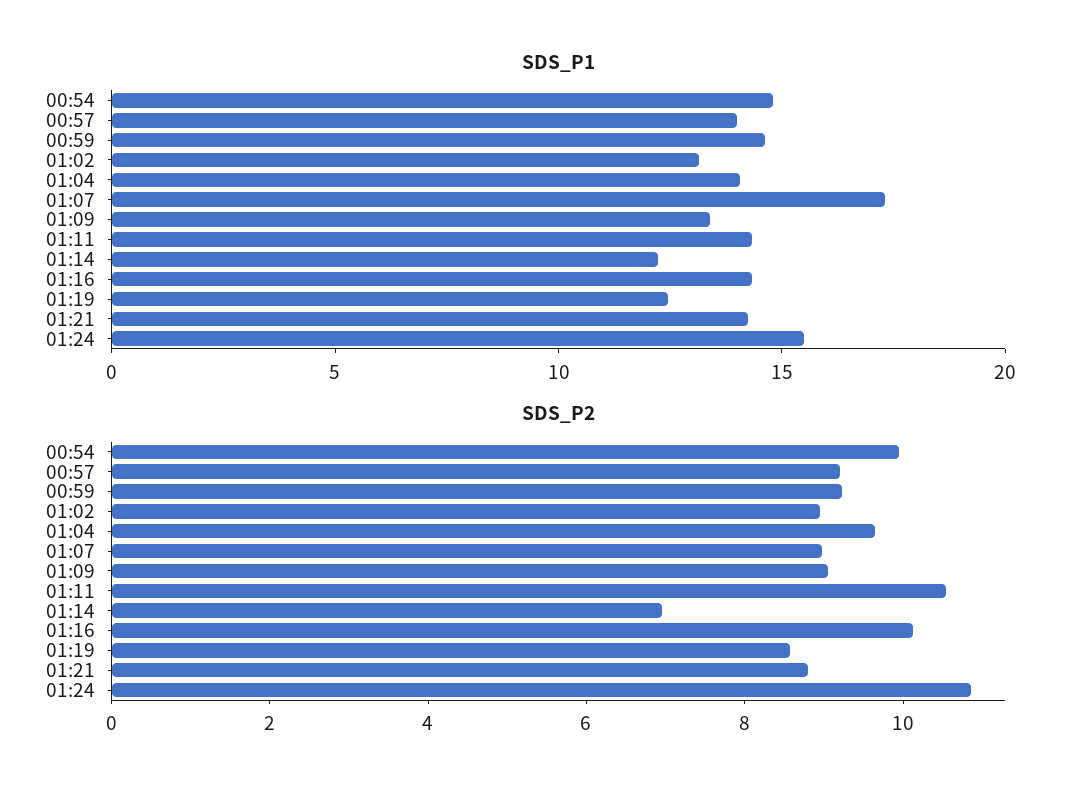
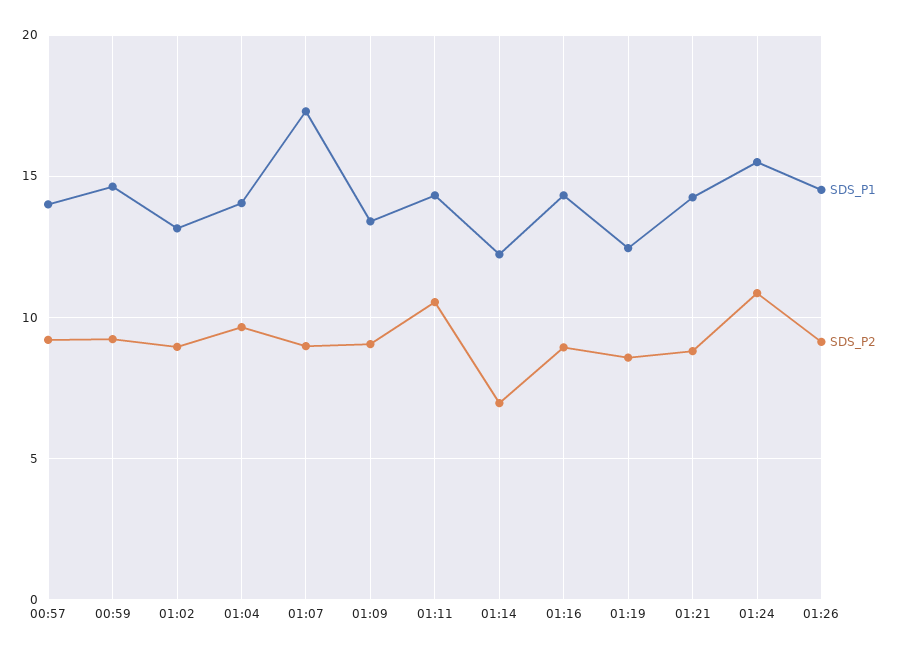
SDS_P1, 00:54: 15 -> none
SDS_P2, 00:54: 10 -> none
SDS_P2, 01:16: 10 -> 9
SDS_P1, 01:26: none -> 14.5
SDS_P2, 01:26: none -> 9

